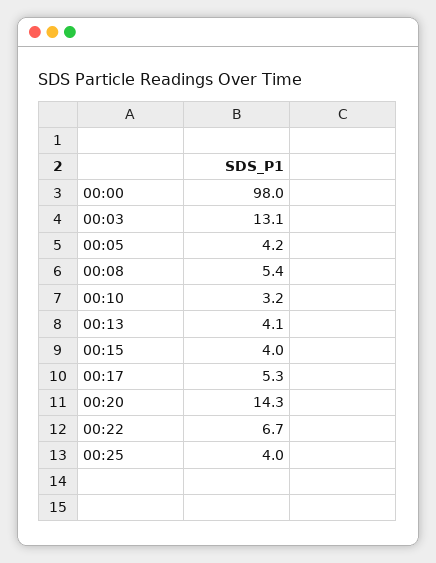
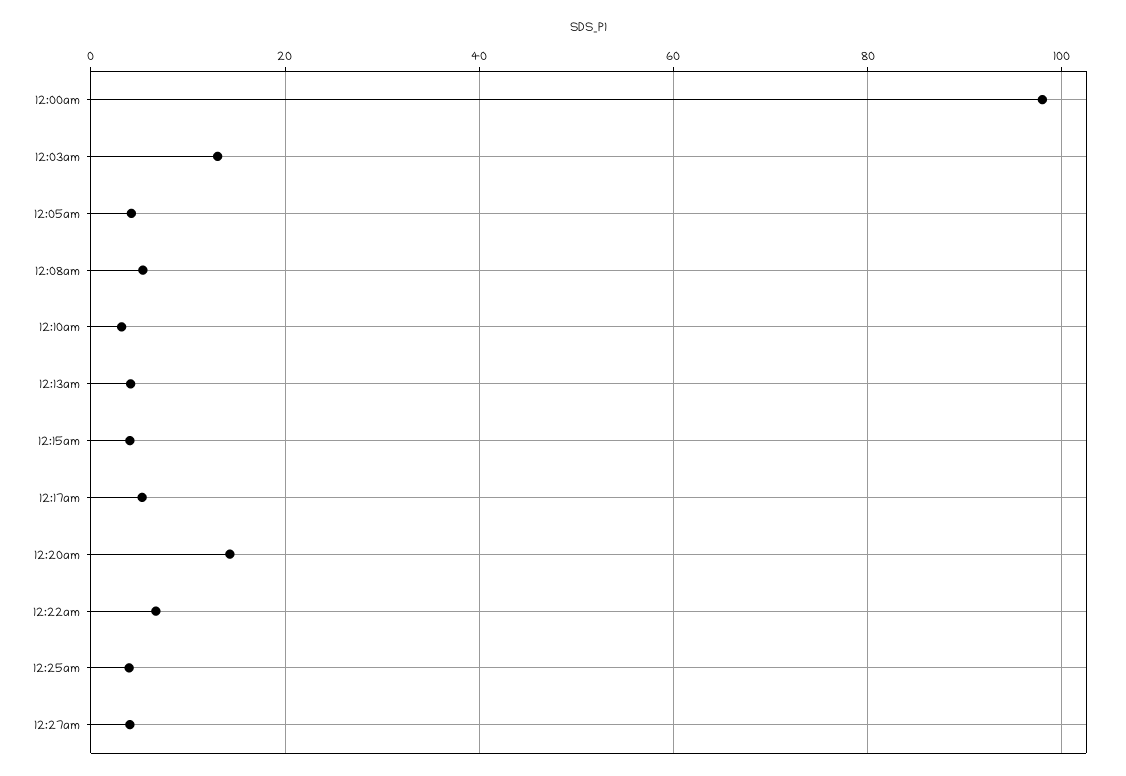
12:27am: none -> 4

